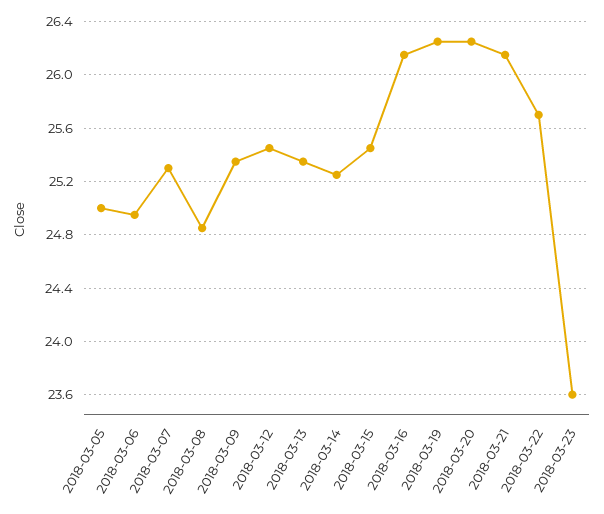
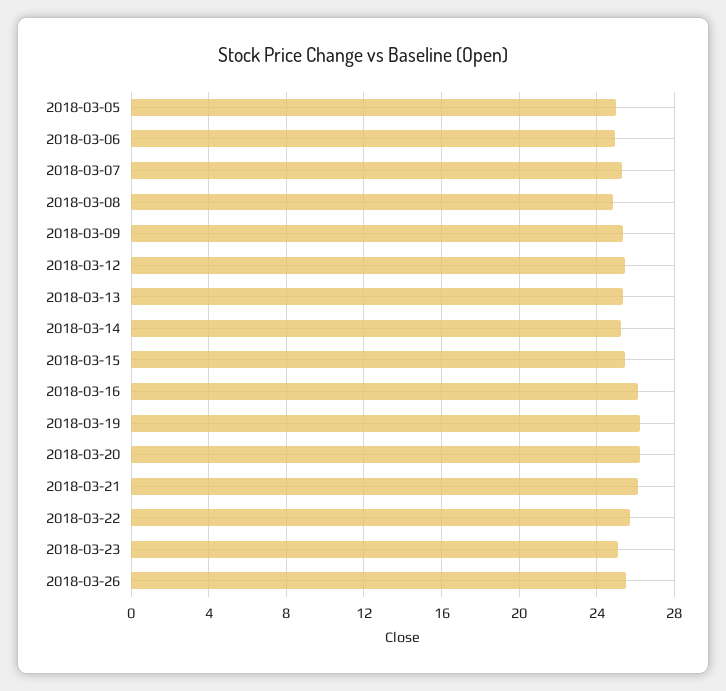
2018-03-23: 23.6 -> 25
2018-03-26: none -> 25.5

